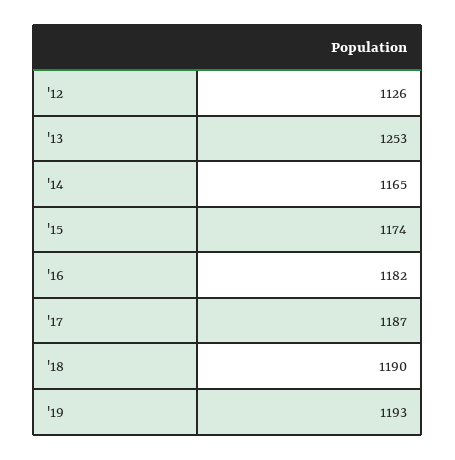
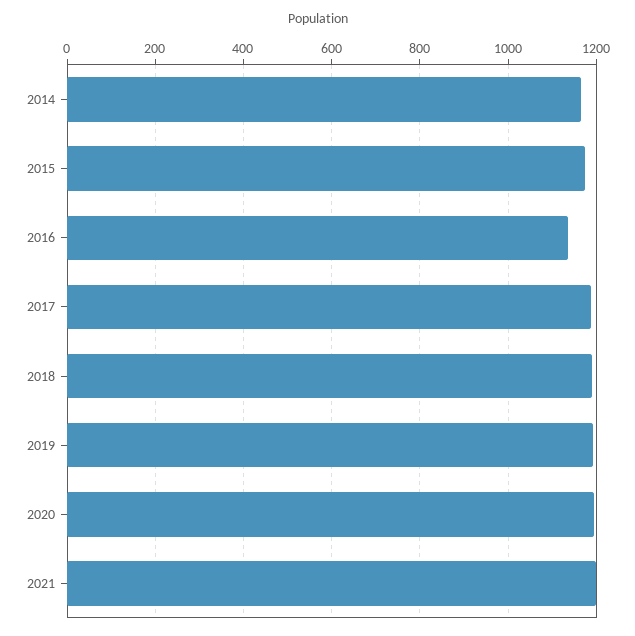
'12: 1126 -> none
'13: 1253 -> none
'16: 1182 -> 1140
2020: none -> 1200
2021: none -> 1200

